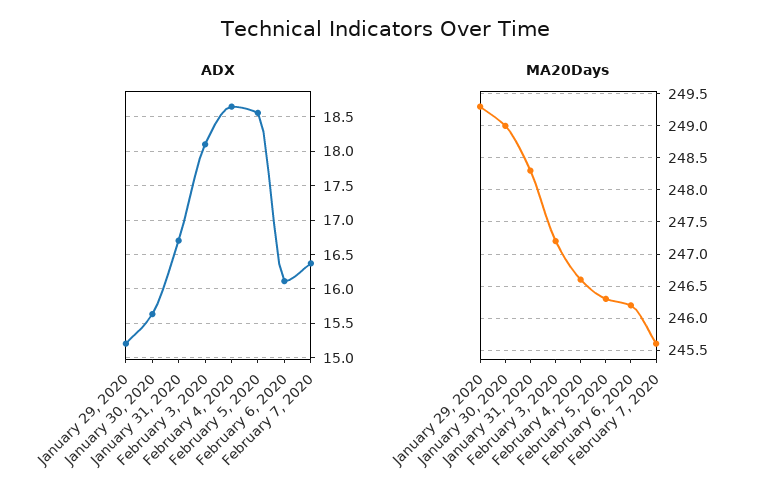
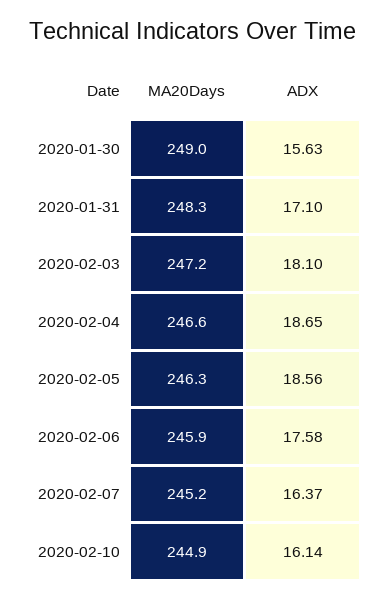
ADX, January 29, 2020: 15.2 -> none
ADX, January 31, 2020: 16.7 -> 17.1
ADX, February 6, 2020: 16.1 -> 17.58
MA20Days, January 29, 2020: 249.3 -> none
MA20Days, February 6, 2020: 246.2 -> 245.9
MA20Days, February 7, 2020: 245.6 -> 245.2
MA20Days, 2020-02-10: none -> 244.9
ADX, 2020-02-10: none -> 16.14

